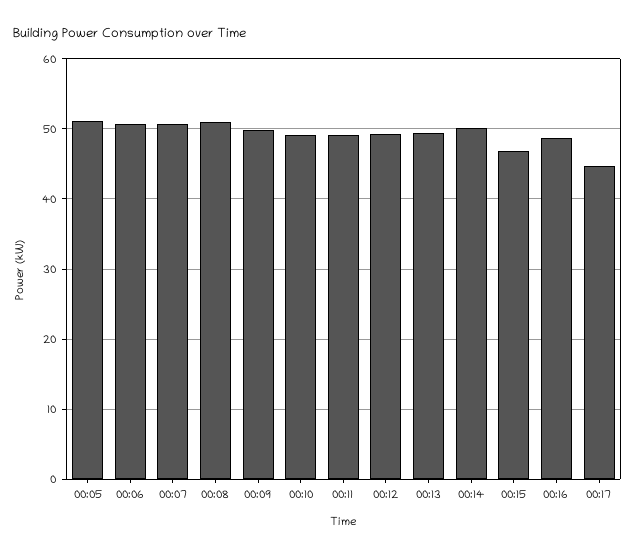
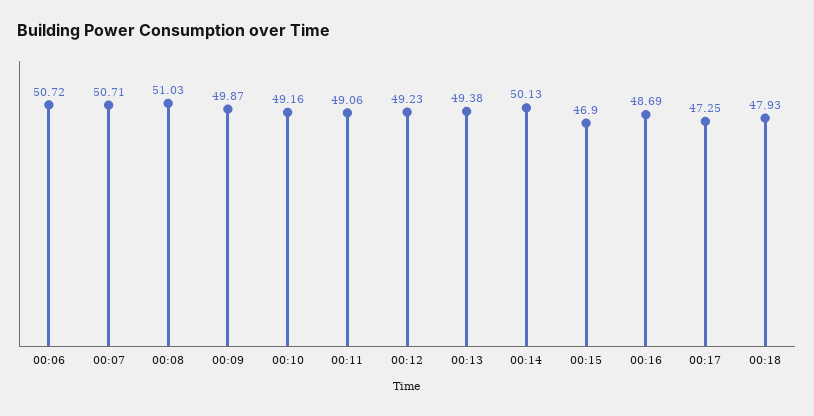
00:05: 51 -> none
00:17: 45 -> 47.25
00:18: none -> 47.93

